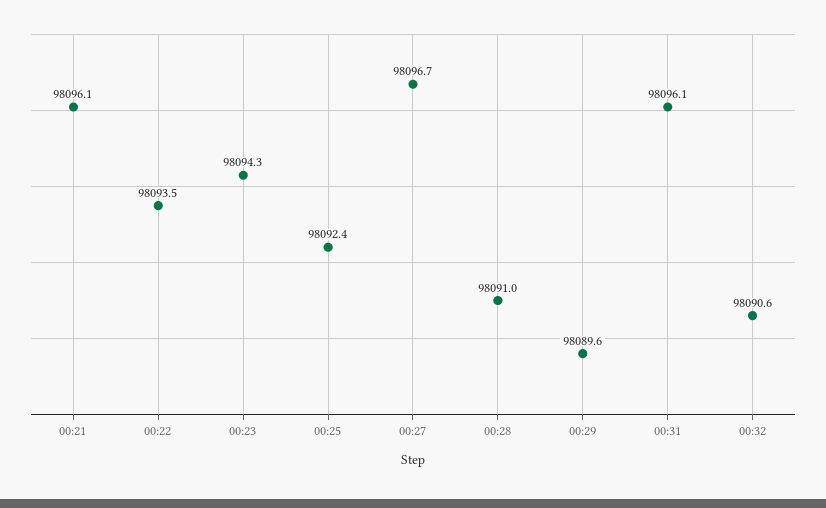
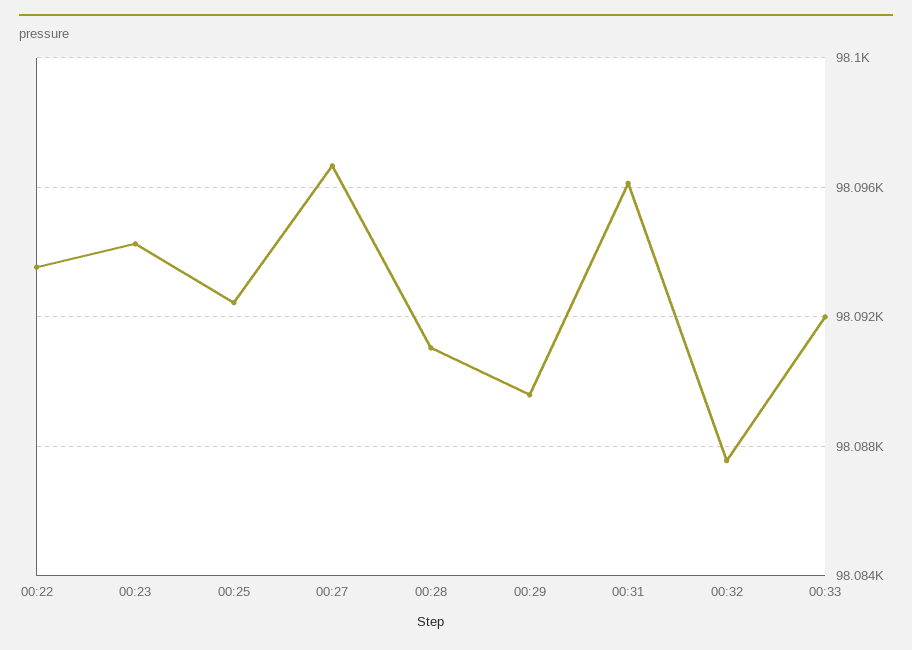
00:21: 98096.1 -> none
00:32: 98090.6 -> 98087.5
00:33: none -> 98092

